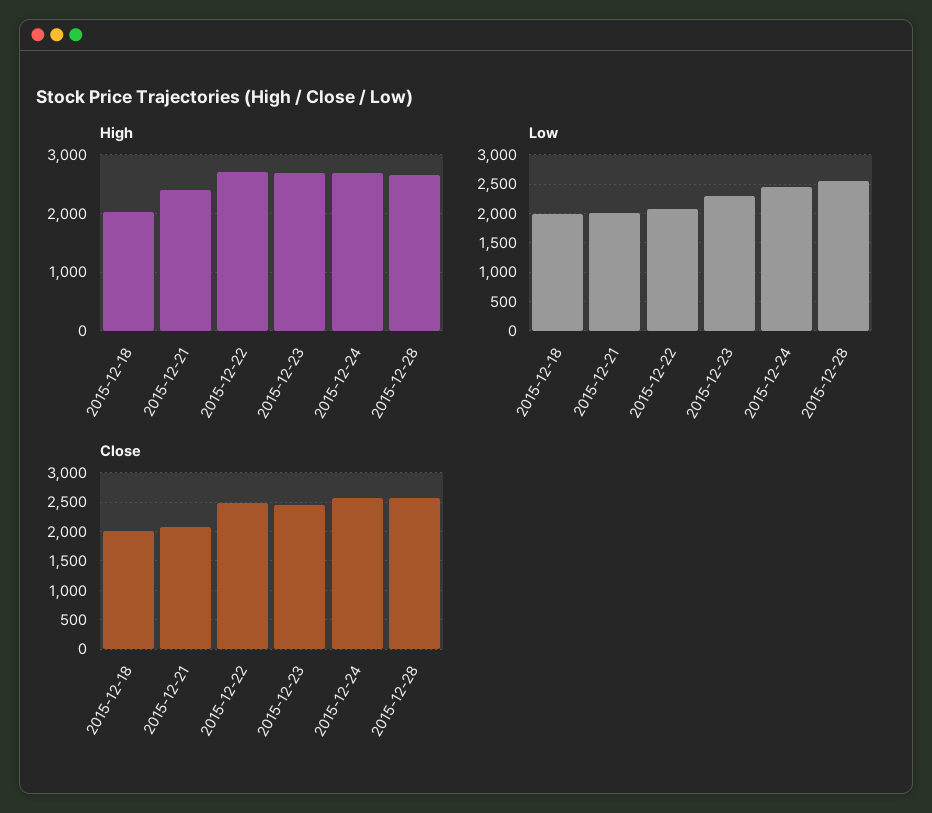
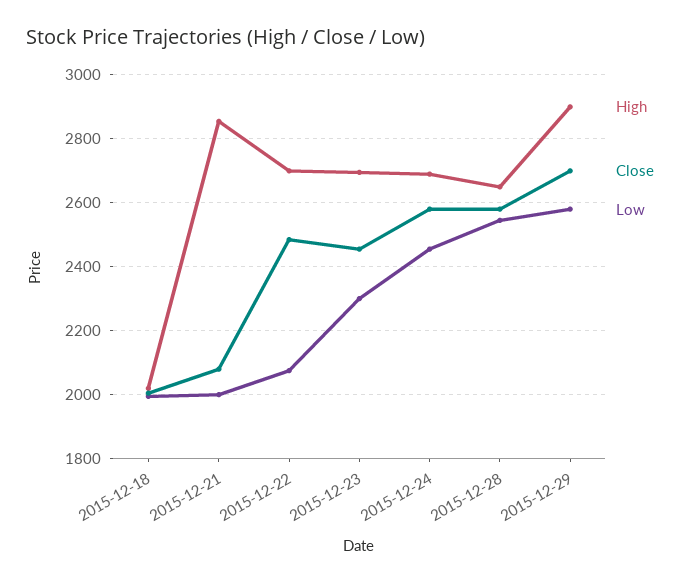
High, 2015-12-21: 2400 -> 2860
High, 2015-12-29: none -> 2900
Close, 2015-12-29: none -> 2700
Low, 2015-12-29: none -> 2580

